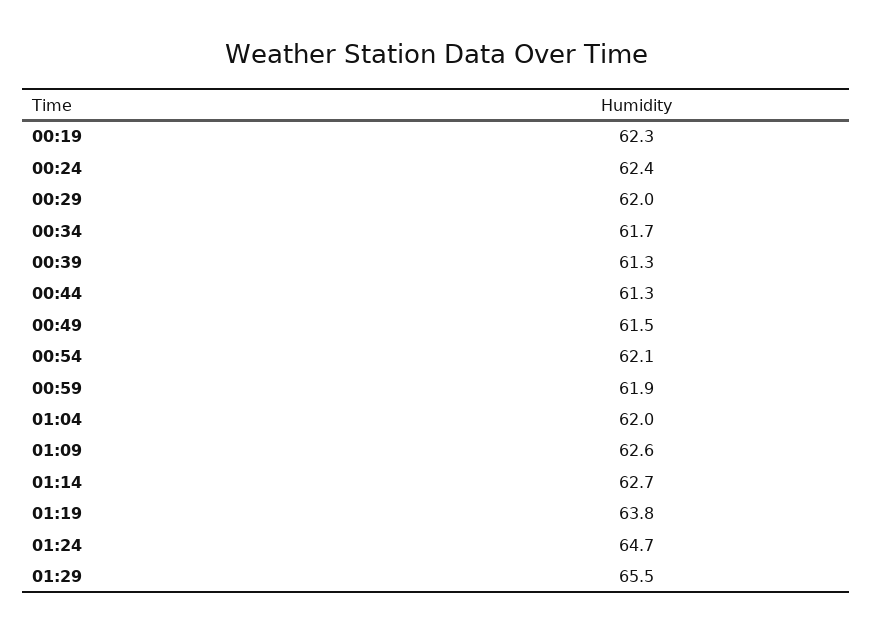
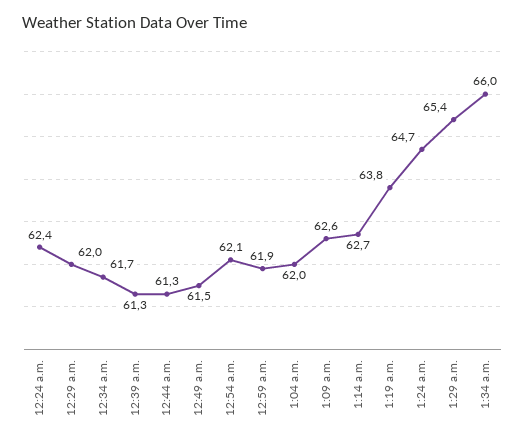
00:19: 62.3 -> none
01:29: 65.5 -> 65.4
1:34 a.m.: none -> 66

